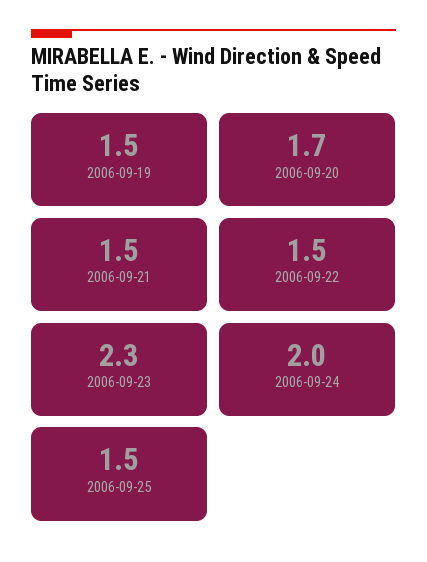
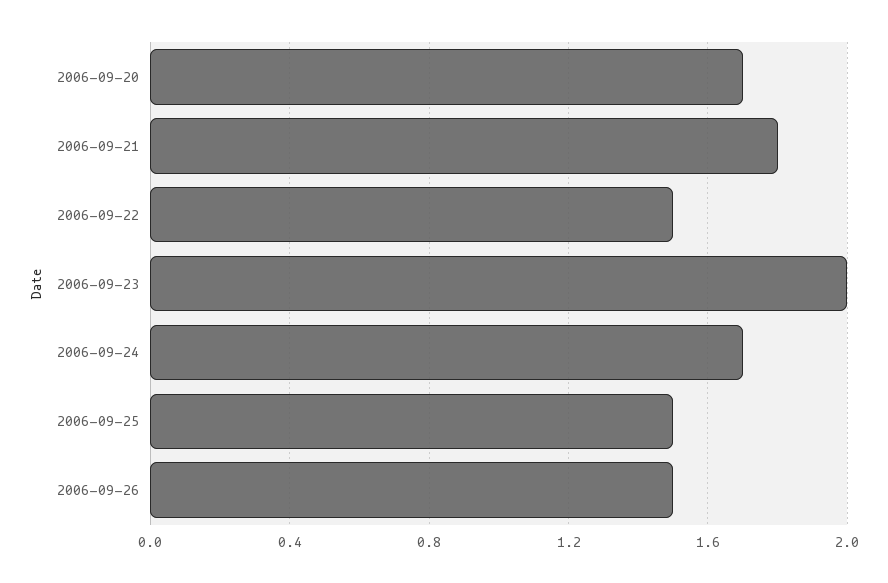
2006-09-19: 1.5 -> none
2006-09-21: 1.5 -> 1.8
2006-09-23: 2.3 -> 2
2006-09-24: 2 -> 1.7
2006-09-26: none -> 1.5

